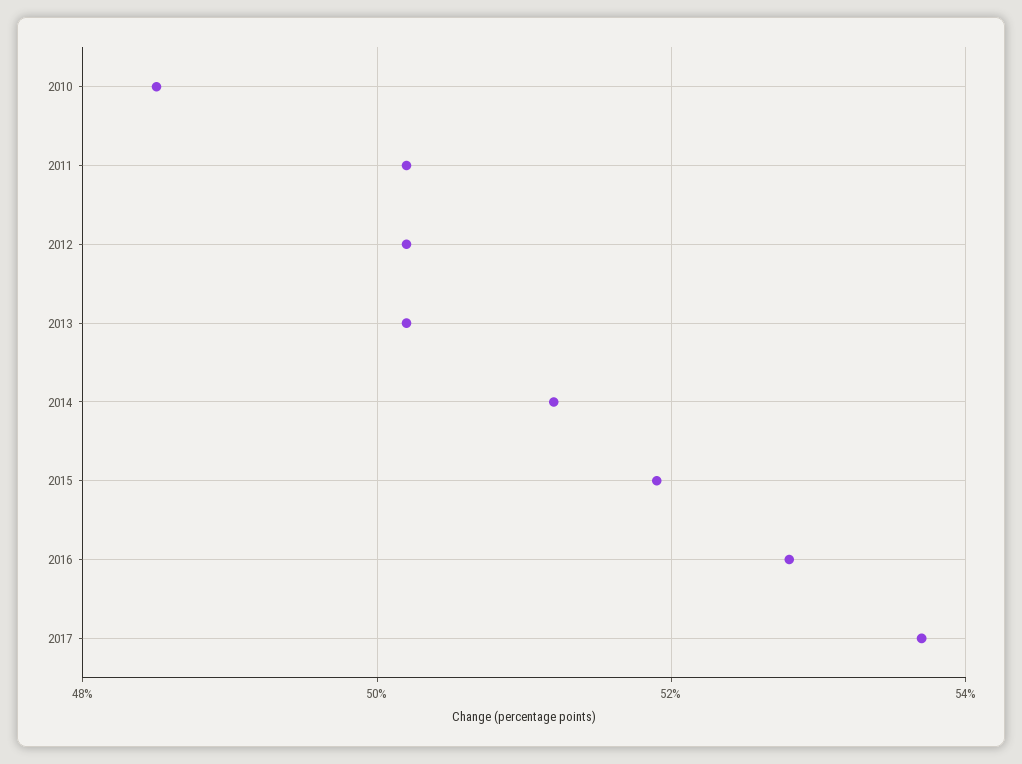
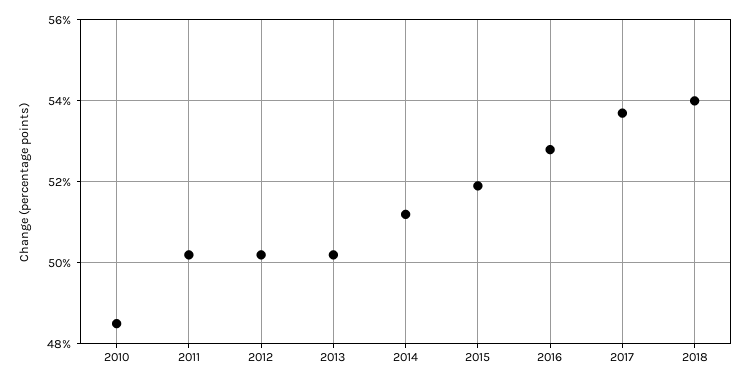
2018: none -> 54

